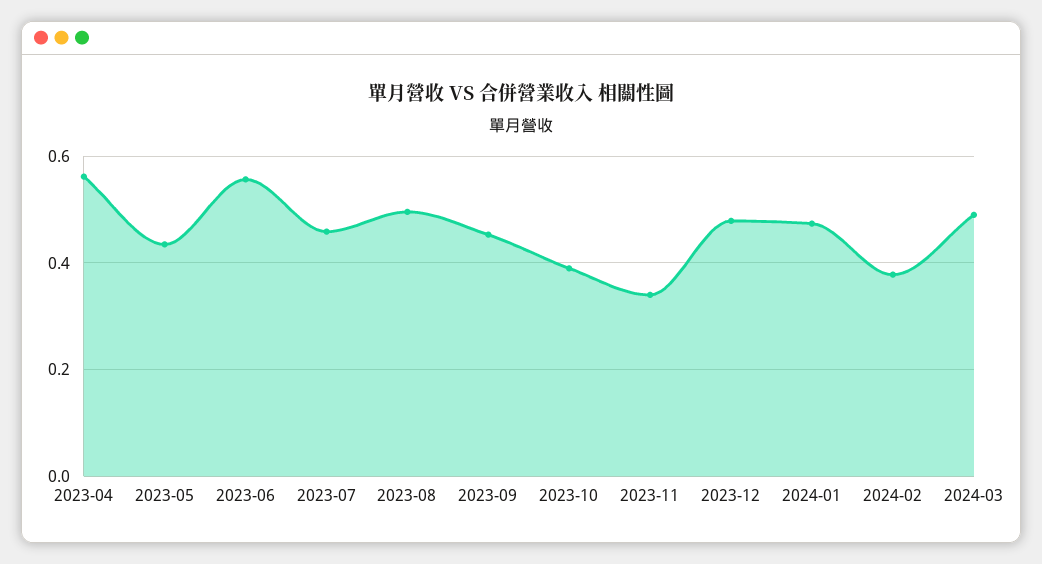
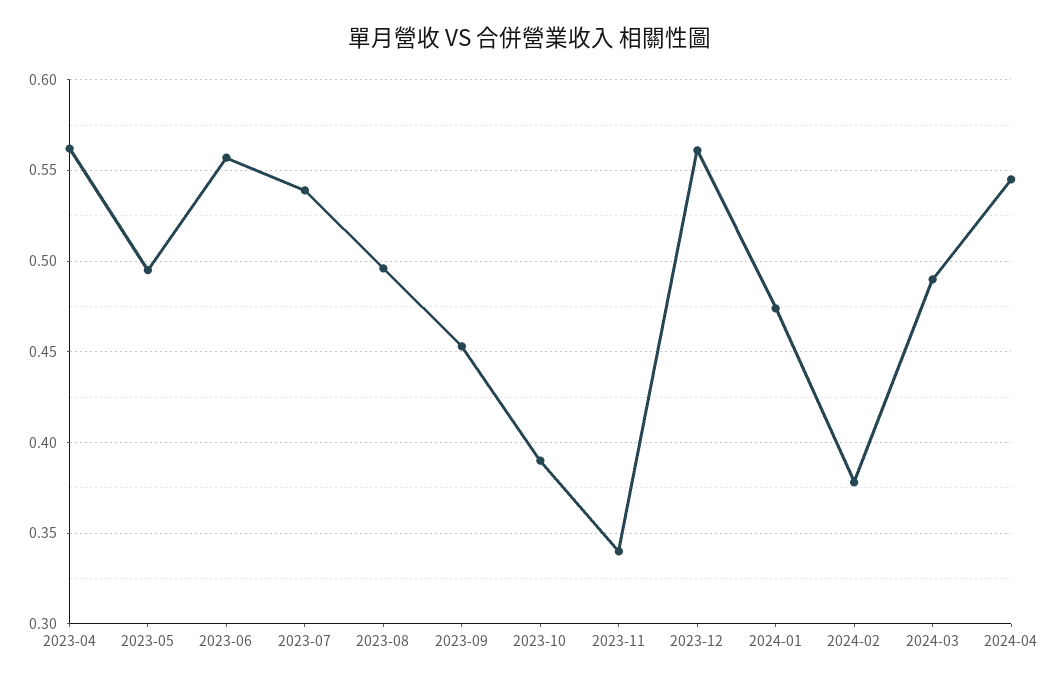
2023-05: 0.44 -> 0.495
2023-07: 0.46 -> 0.54
2023-12: 0.48 -> 0.56
2024-04: none -> 0.545

